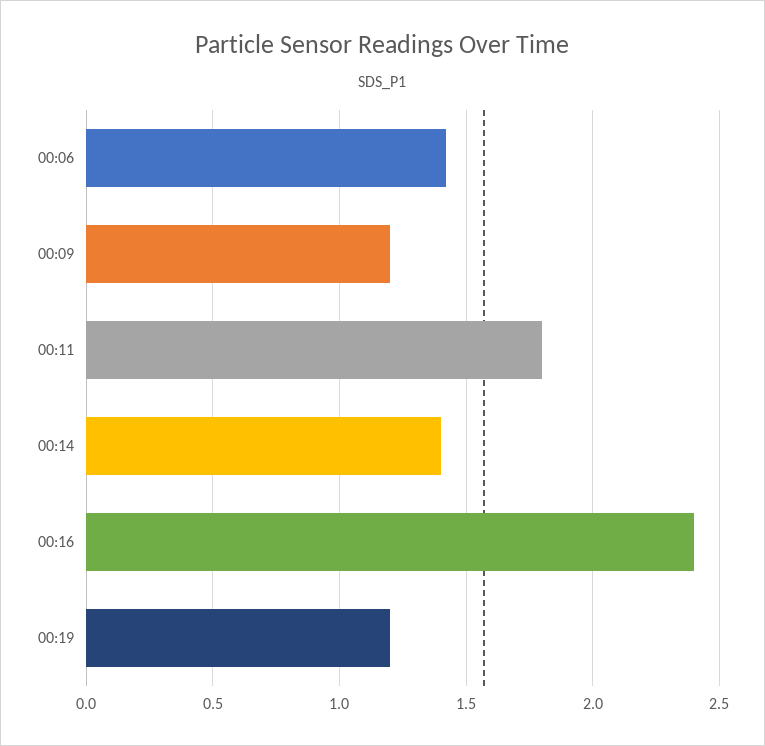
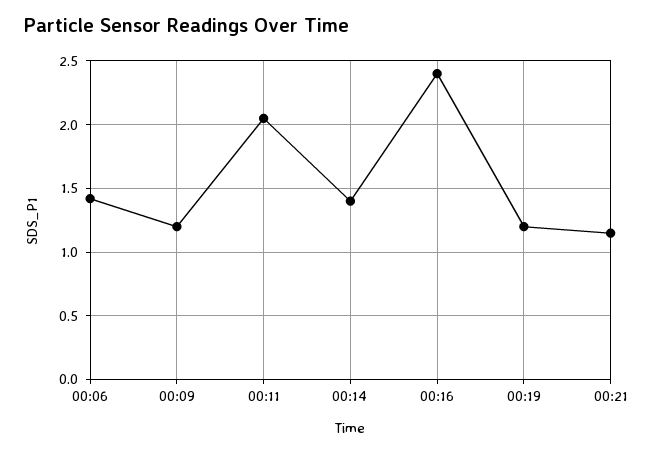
00:11: 1.8 -> 2.05
00:21: none -> 1.15

